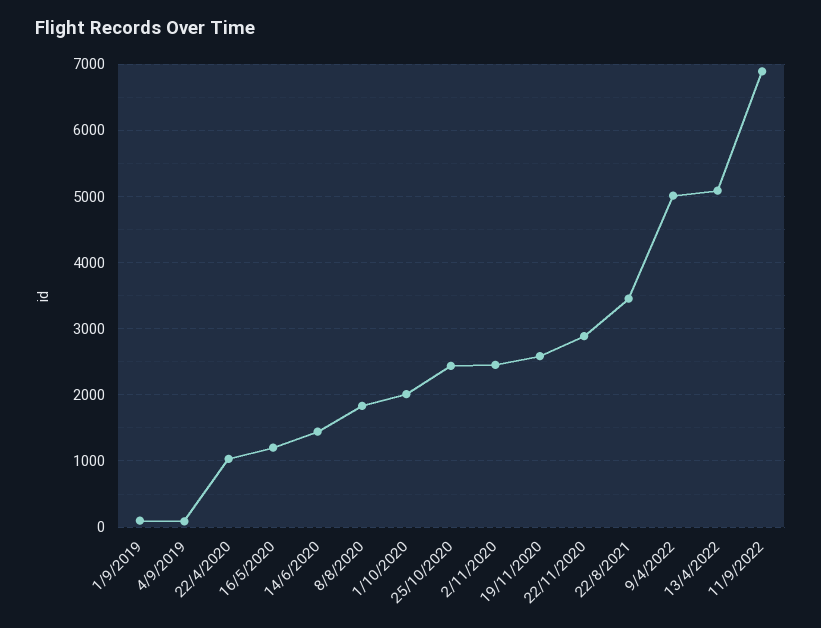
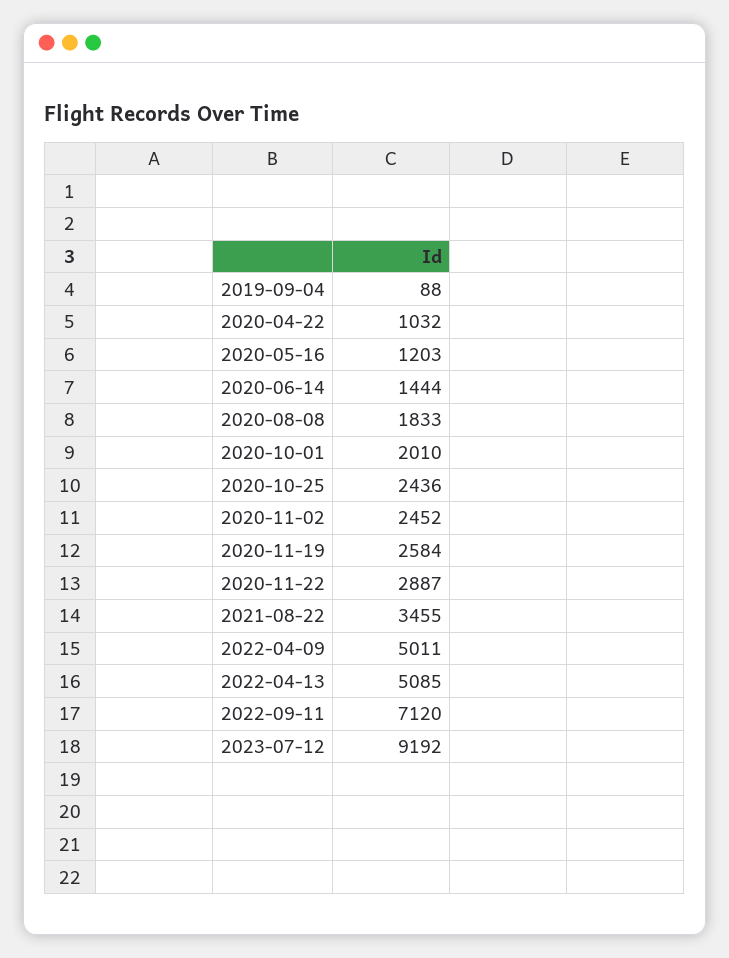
1/9/2019: 100 -> none
11/9/2022: 6900 -> 7120
2023-07-12: none -> 9192

